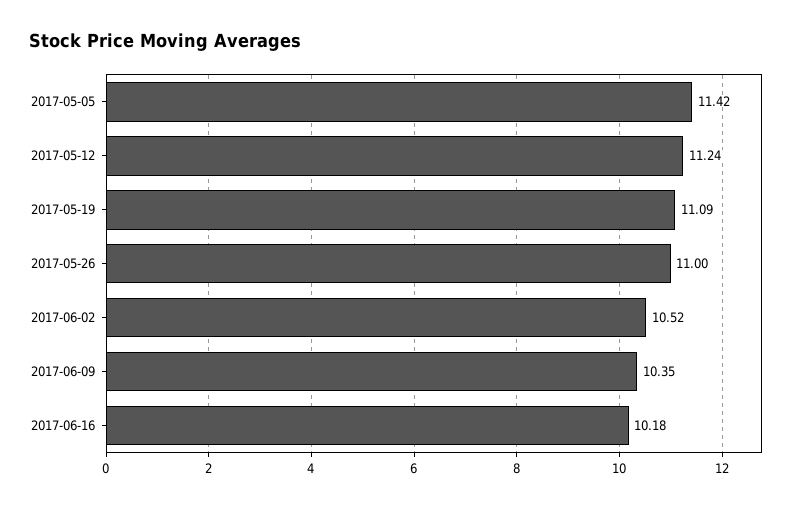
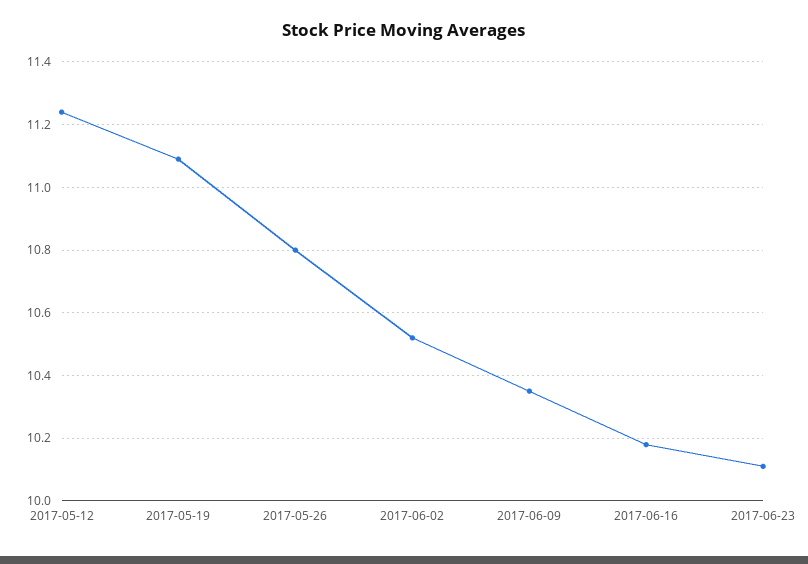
2017-05-05: 11.42 -> none
2017-05-26: 11 -> 10.8
2017-06-23: none -> 10.1

